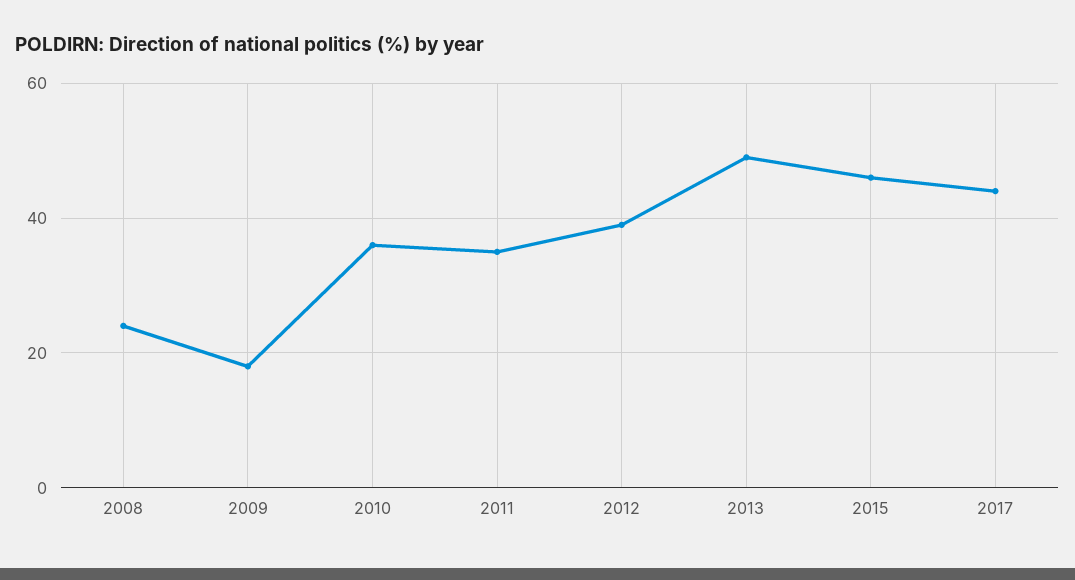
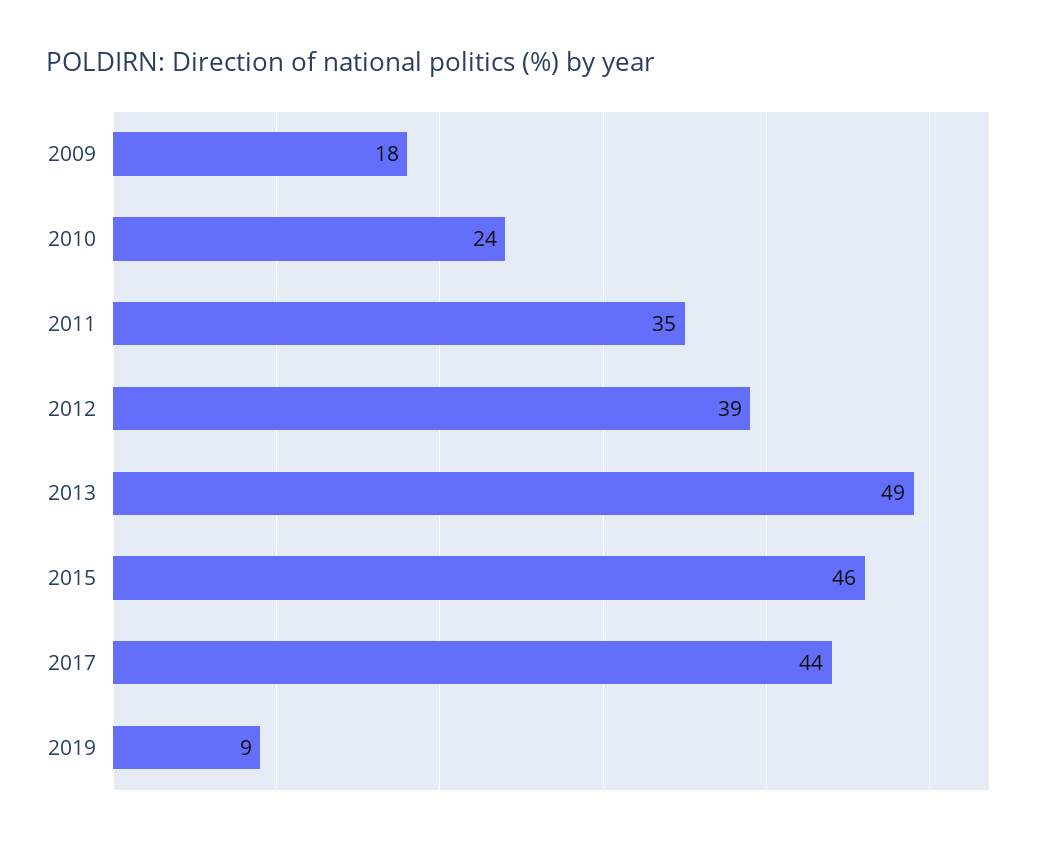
2008: 25 -> none
2010: 35 -> 24
2019: none -> 9

